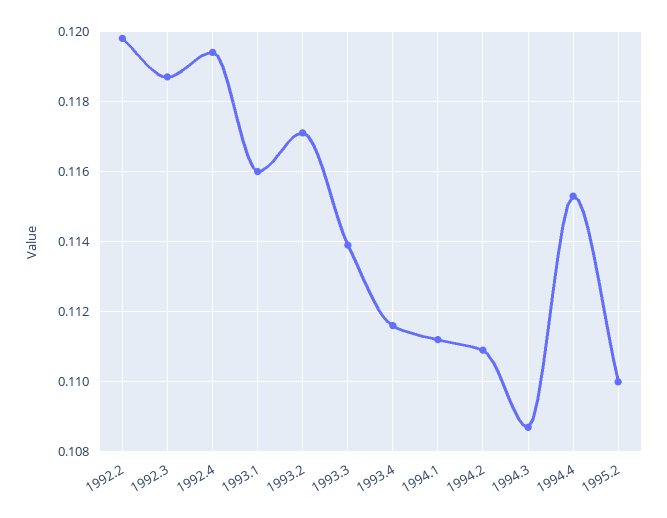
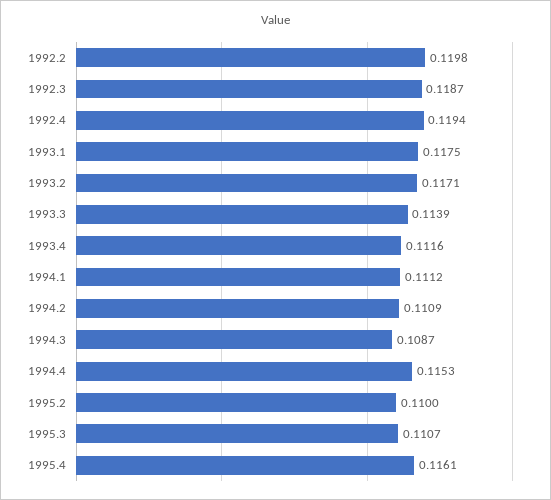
1993.1: 0.116 -> 0.1175
1995.3: none -> 0.1107
1995.4: none -> 0.1161

